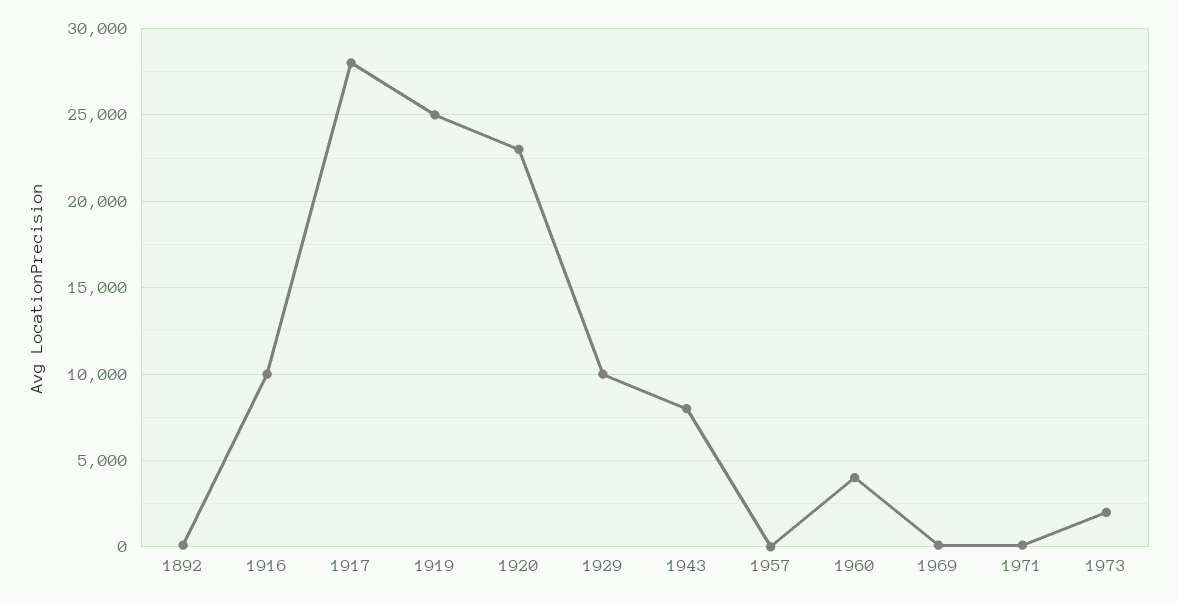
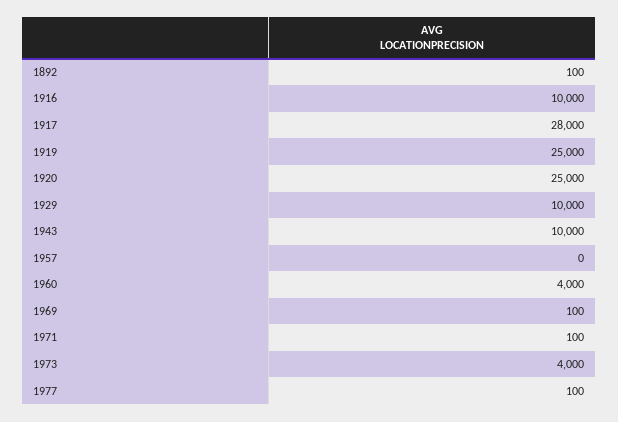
1920: 23000 -> 25000
1943: 8000 -> 10000
1973: 2000 -> 4000
1977: none -> 100

